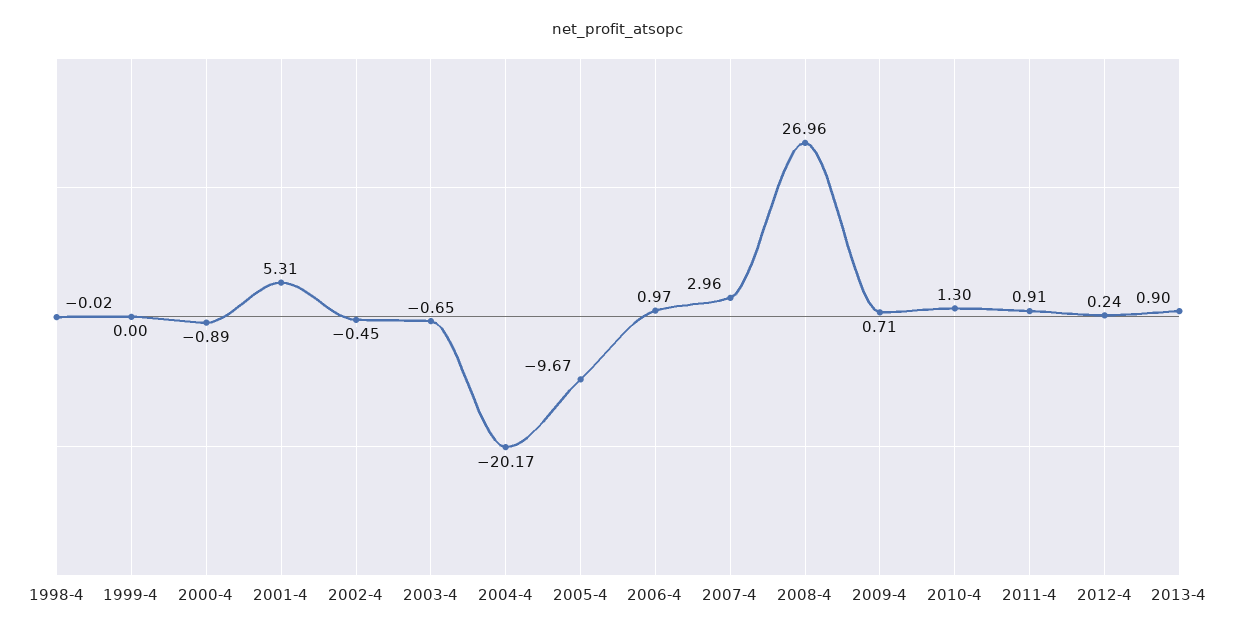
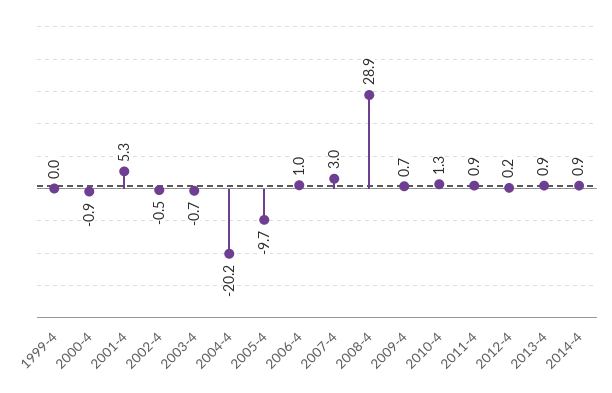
1998-4: -0.02 -> none
2008-4: 26.96 -> 28.9
2014-4: none -> 0.9

